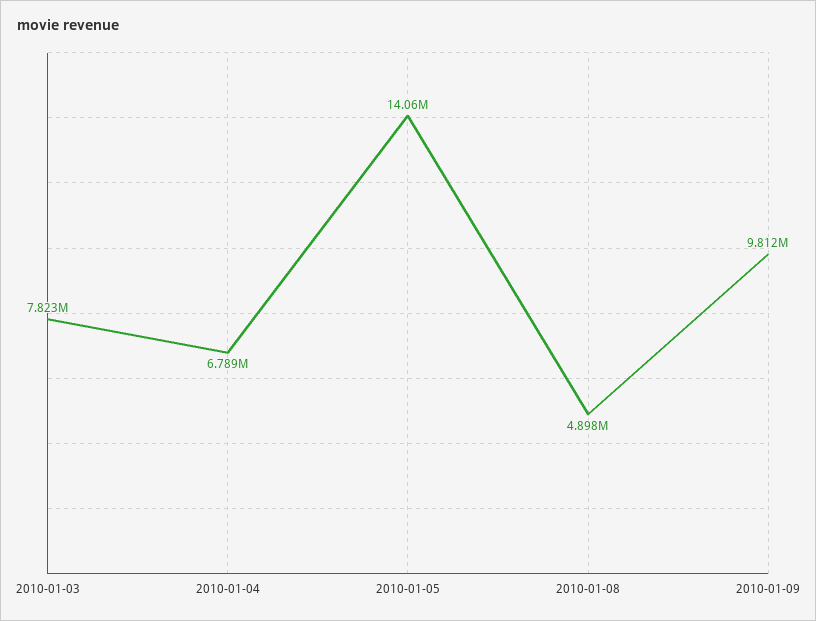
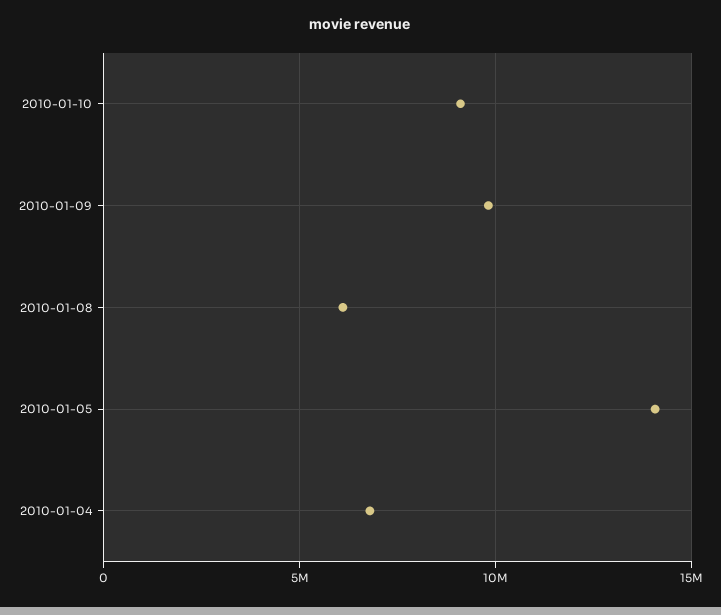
2010-01-03: 7823000 -> none
2010-01-08: 4898000 -> 6000000
2010-01-10: none -> 9000000

